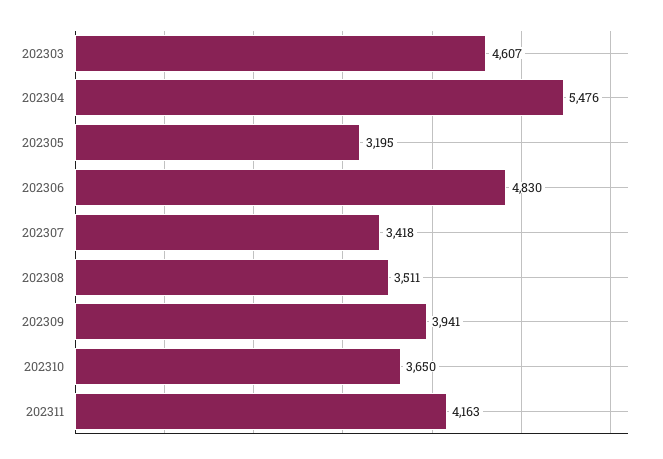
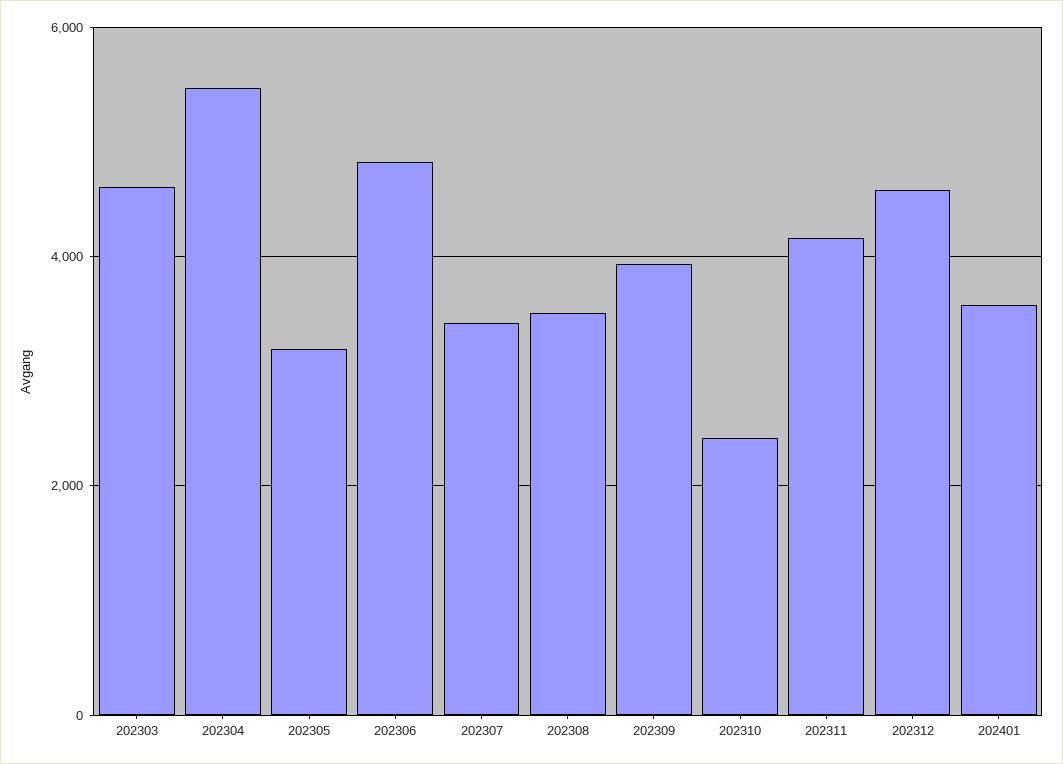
202310: 3650 -> 2400
202312: none -> 4600
202401: none -> 3600

